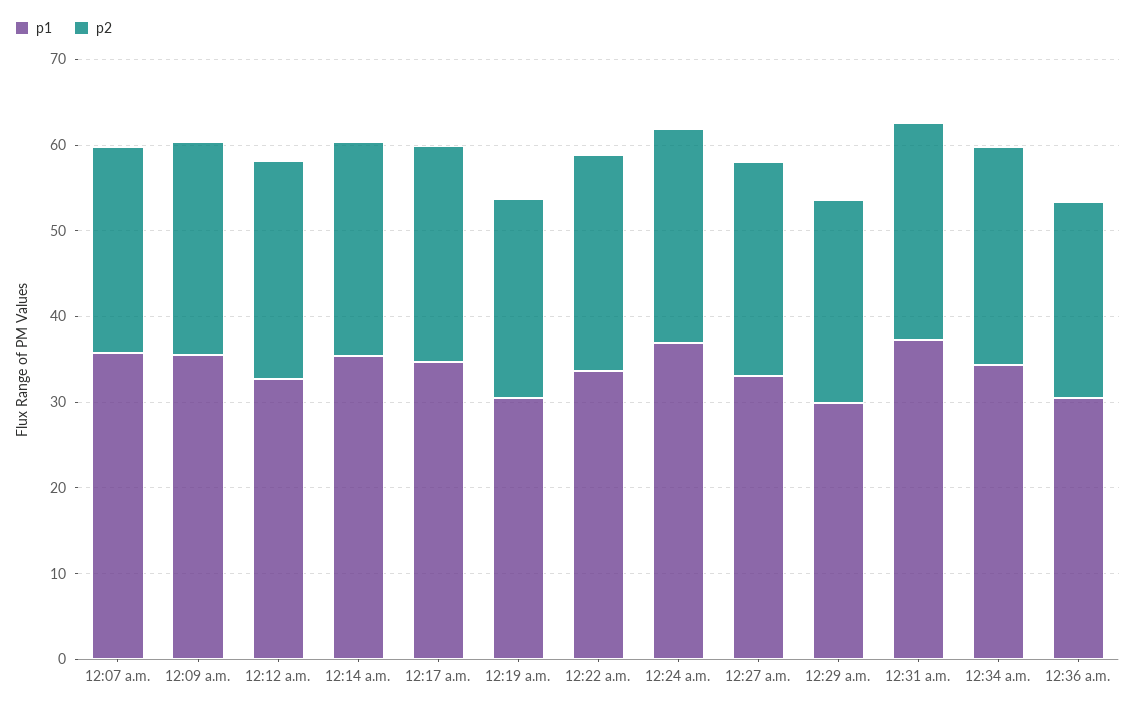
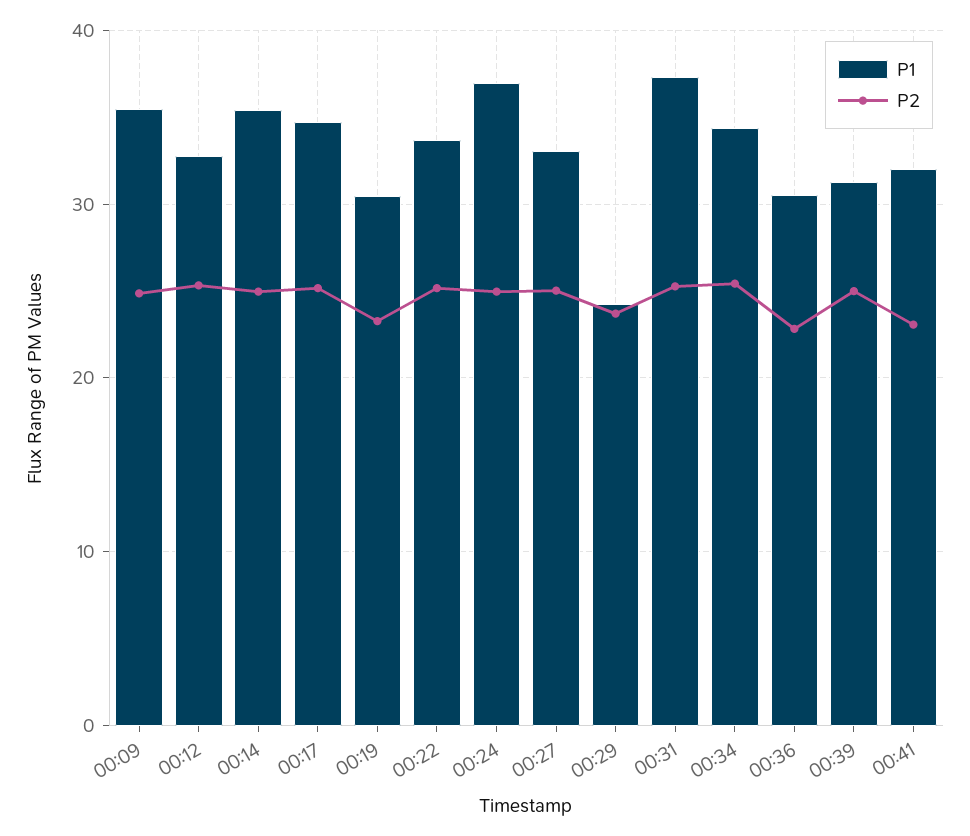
p1, 12:07 a.m.: 36 -> none
p2, 12:07 a.m.: 24 -> none
p1, 12:29 a.m.: 30 -> 24
p1, 00:39: none -> 31
p2, 00:39: none -> 25
p1, 00:41: none -> 32
p2, 00:41: none -> 23

